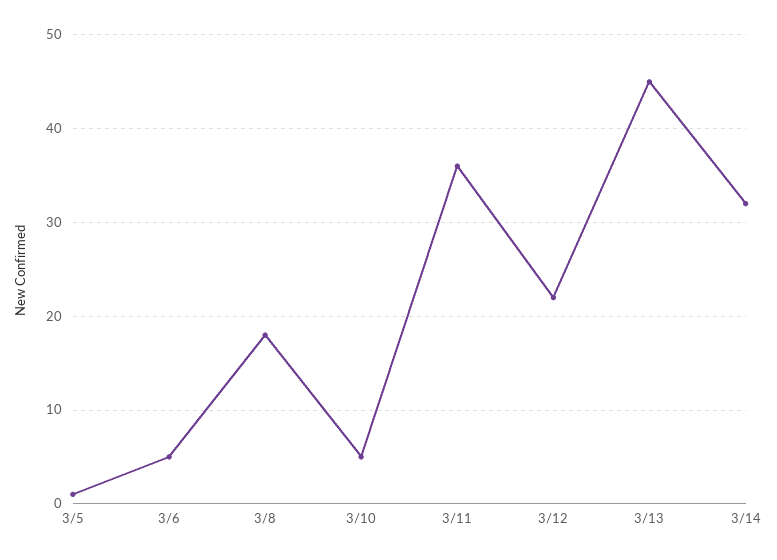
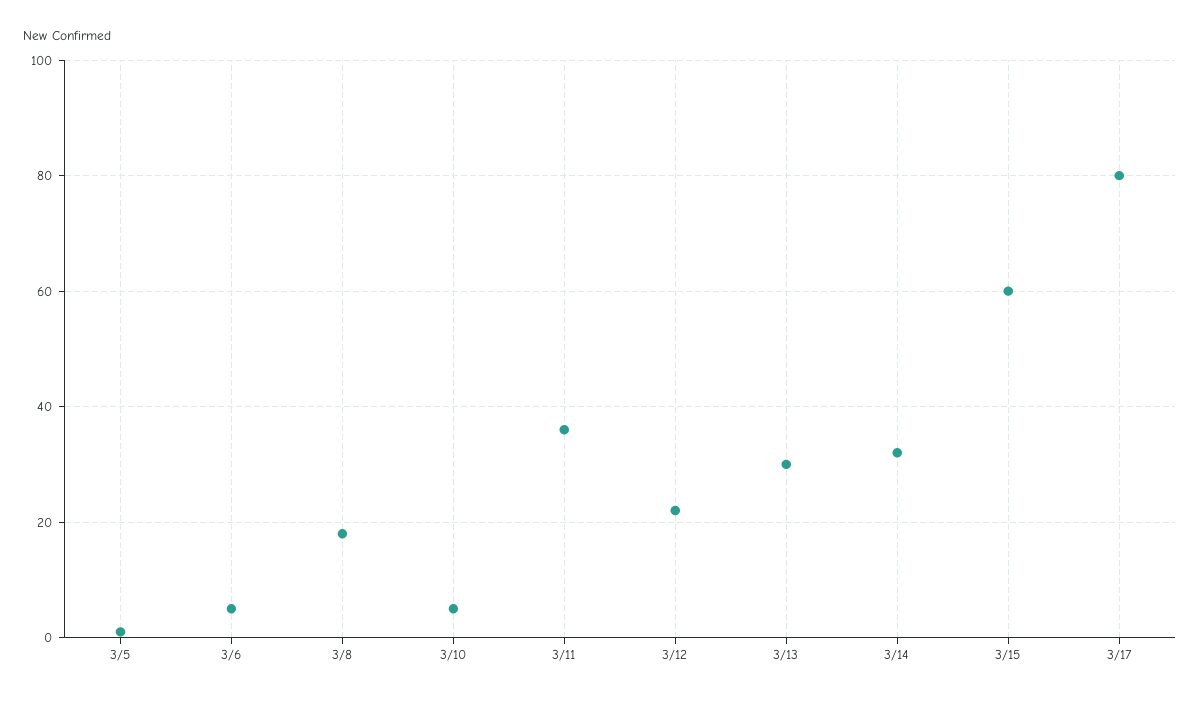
3/13: 45 -> 30
3/15: none -> 60
3/17: none -> 80

